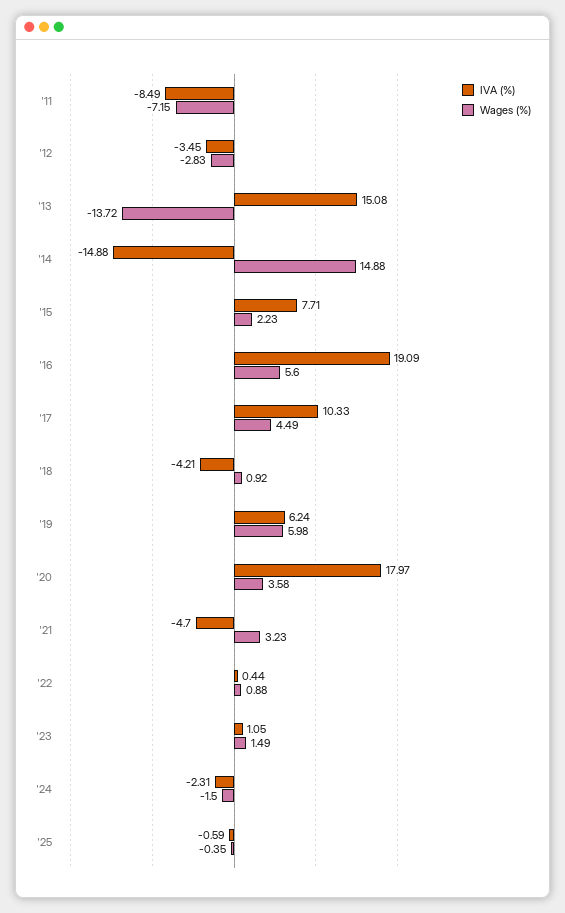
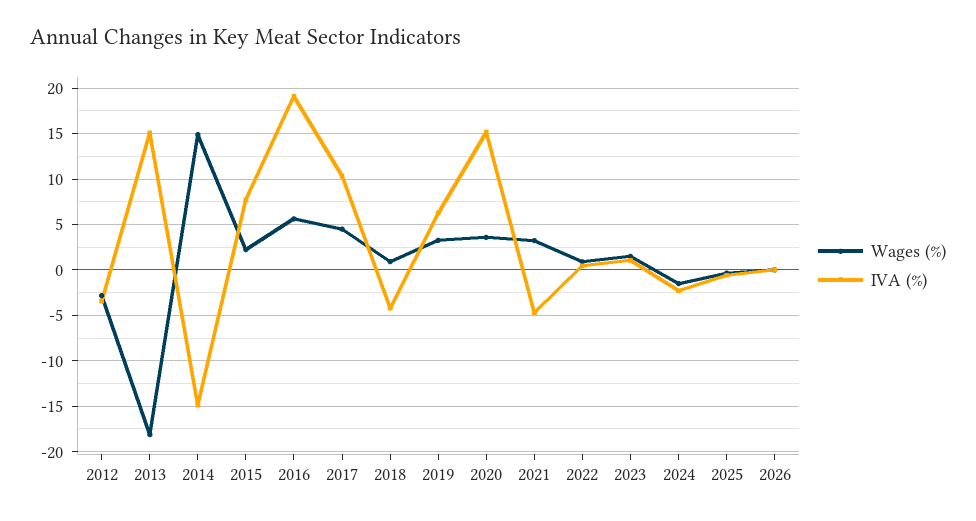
IVA (%), '11: -8.49 -> none
Wages (%), '11: -7.15 -> none
Wages (%), '13: -13.72 -> -18
Wages (%), '19: 5.98 -> 3
IVA (%), '20: 17.97 -> 15
Wages (%), 2026: none -> 0
IVA (%), 2026: none -> 0

